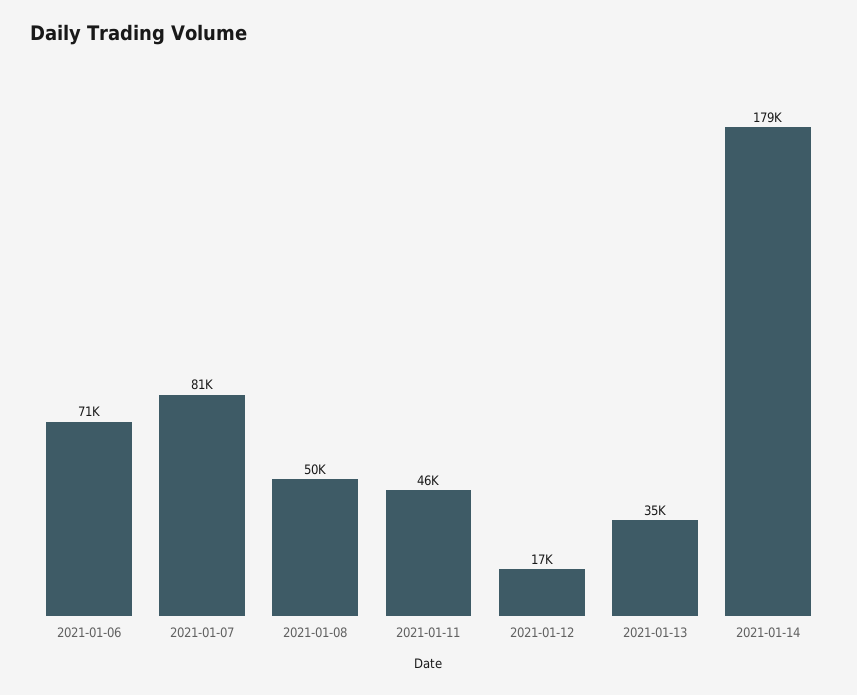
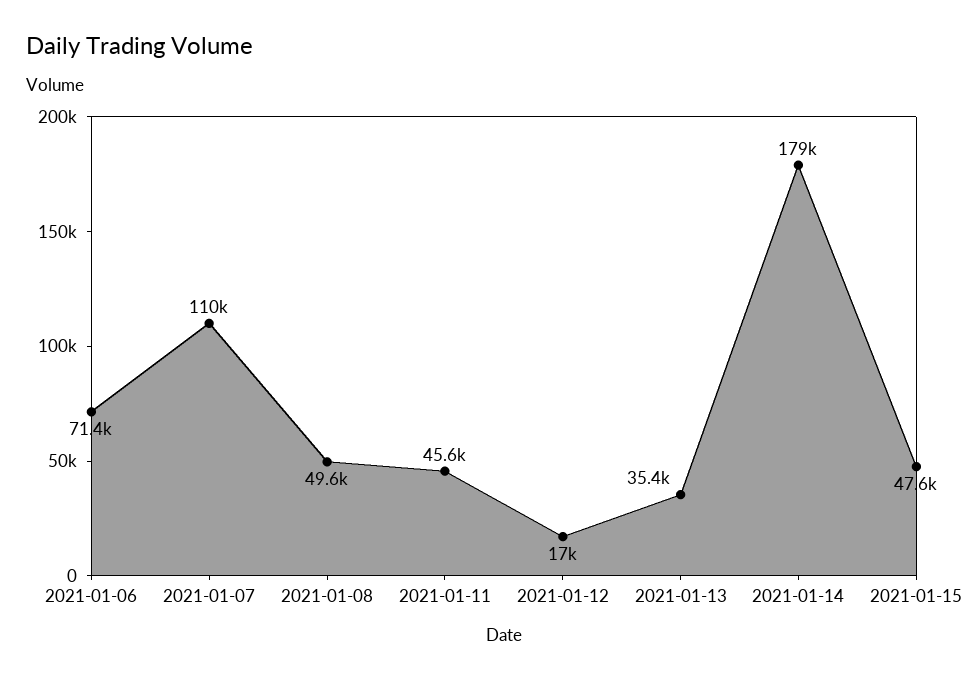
2021-01-07: 81000 -> 110000
2021-01-15: none -> 47600

